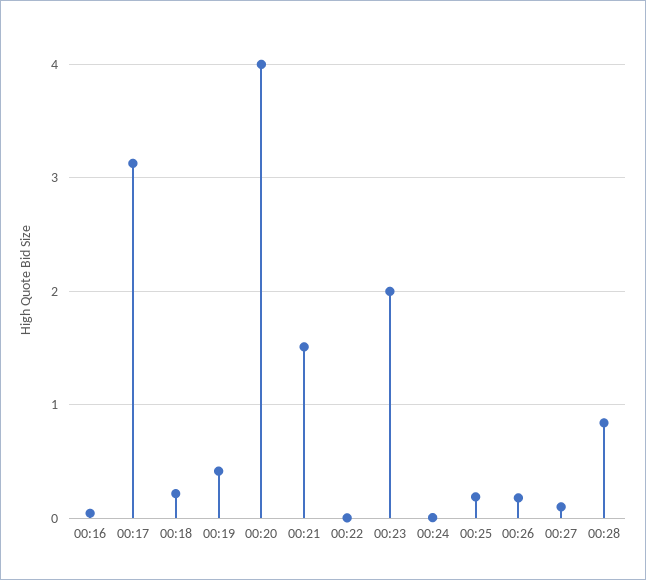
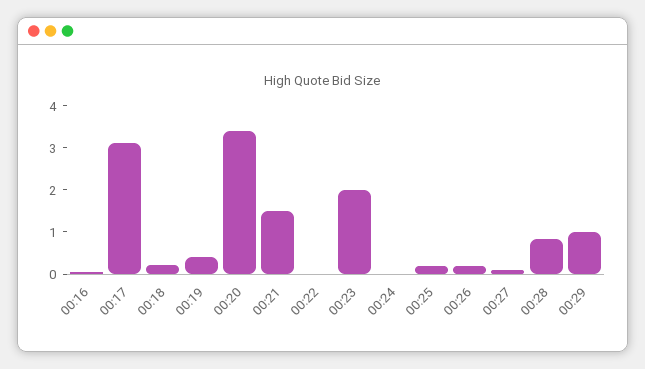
00:20: 4 -> 3.4
00:29: none -> 1

